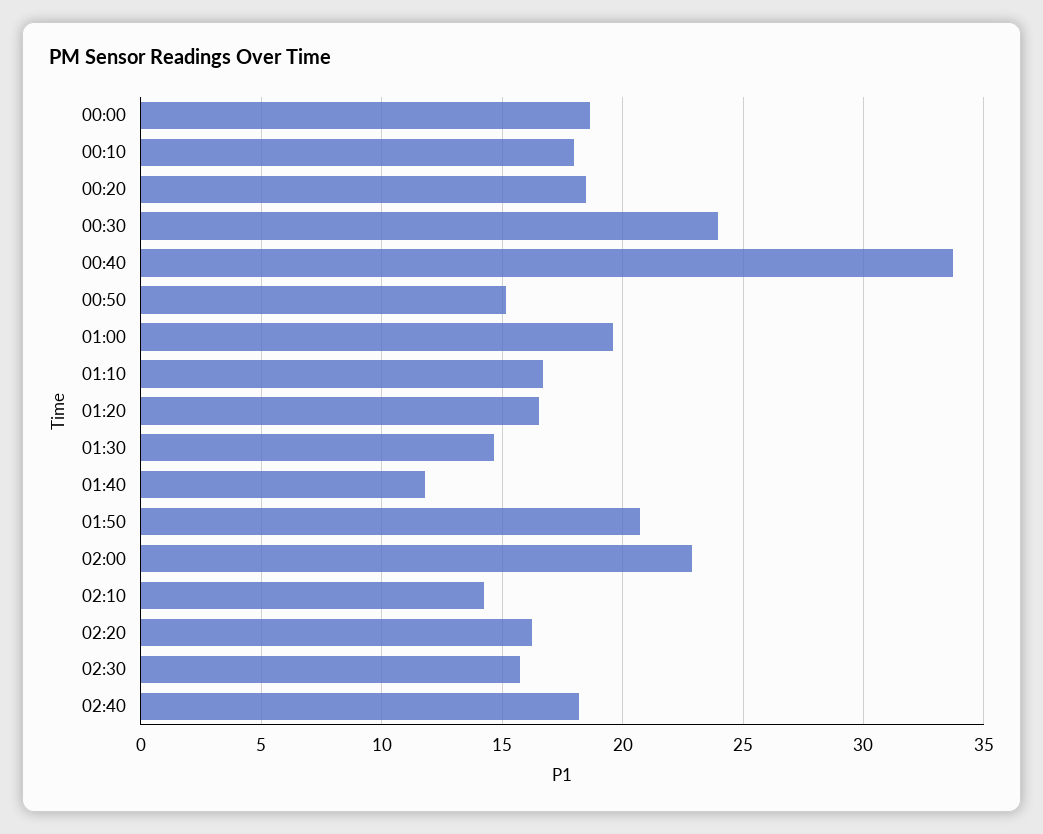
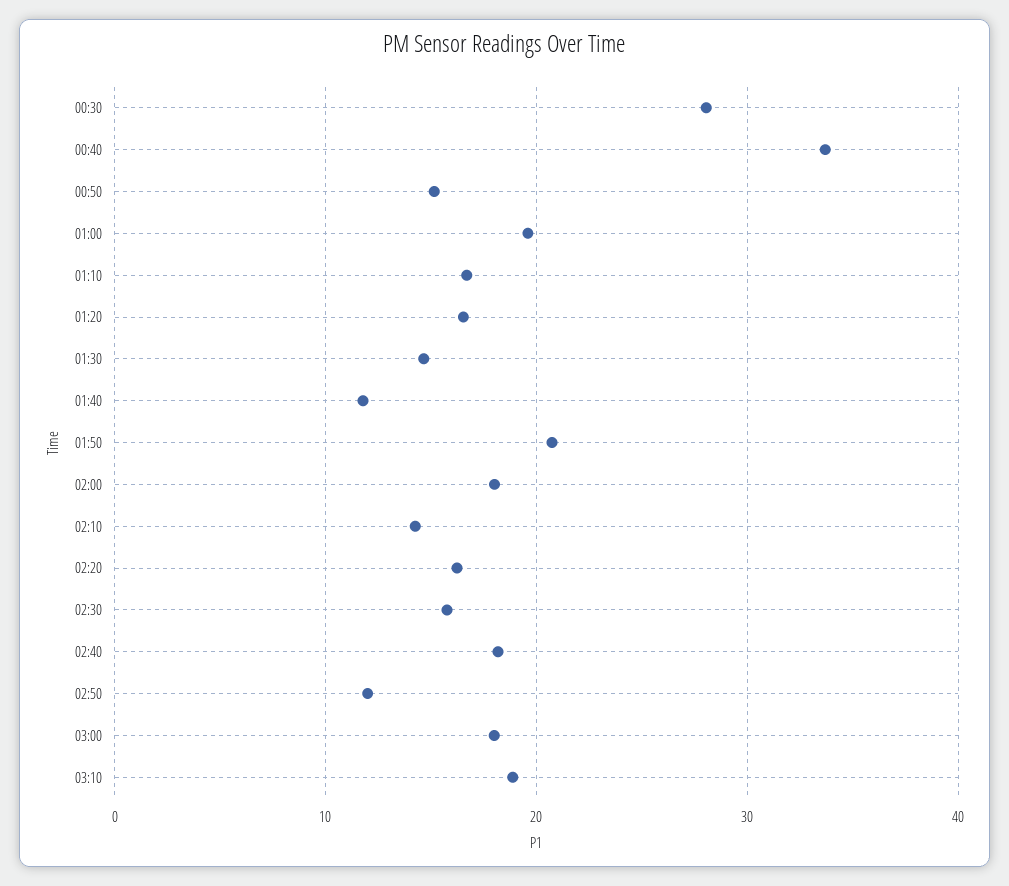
00:00: 18.5 -> none
00:10: 18 -> none
00:20: 18.5 -> none
00:30: 24 -> 28
02:00: 23 -> 18
02:50: none -> 12
03:00: none -> 18
03:10: none -> 19

